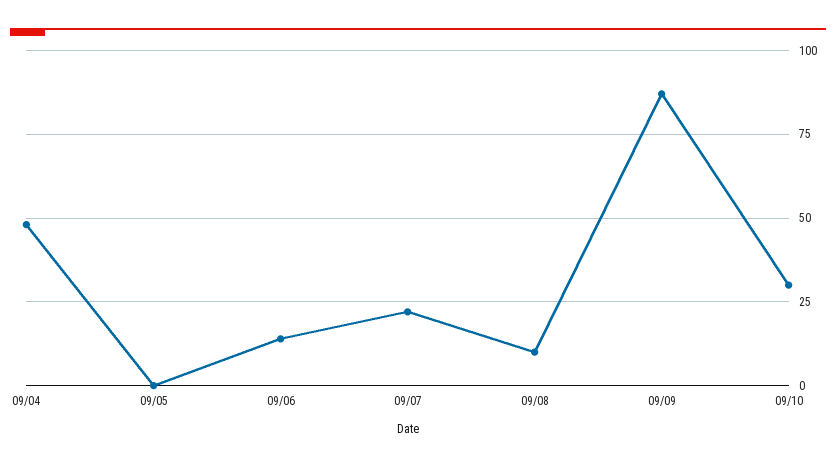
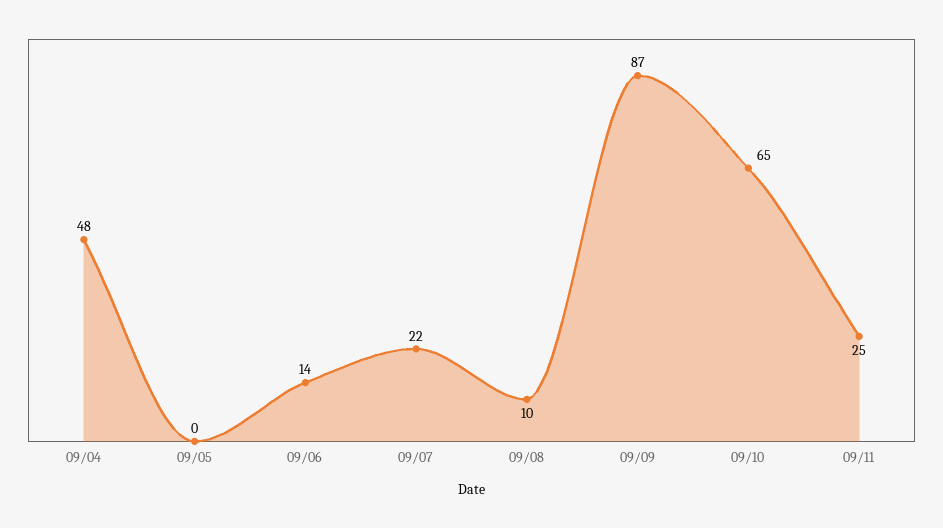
09/10: 30 -> 65
09/11: none -> 25

